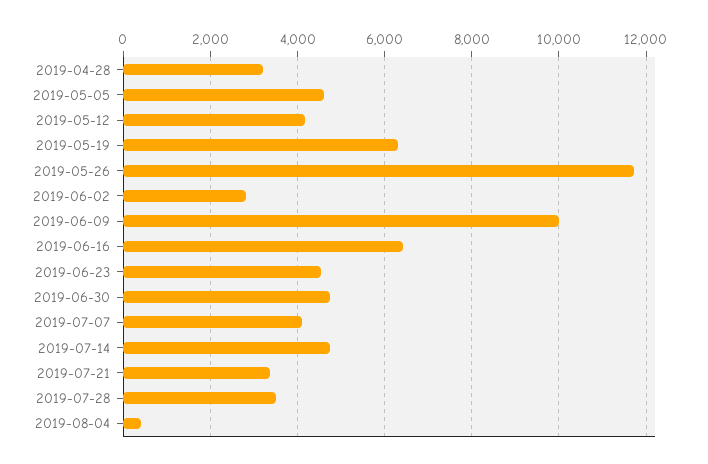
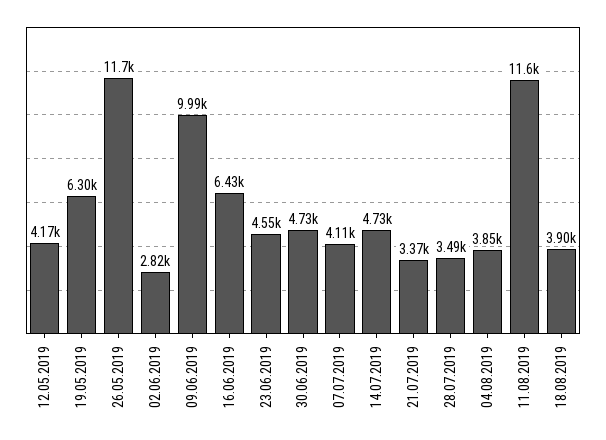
2019-04-28: 3200 -> none
2019-05-05: 4600 -> none
2019-08-04: 400 -> 3850
11.08.2019: none -> 11600
18.08.2019: none -> 3900

